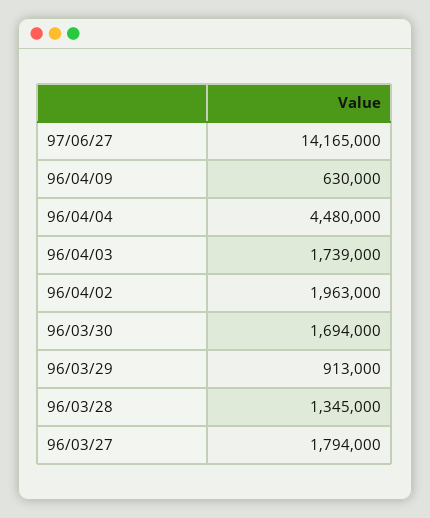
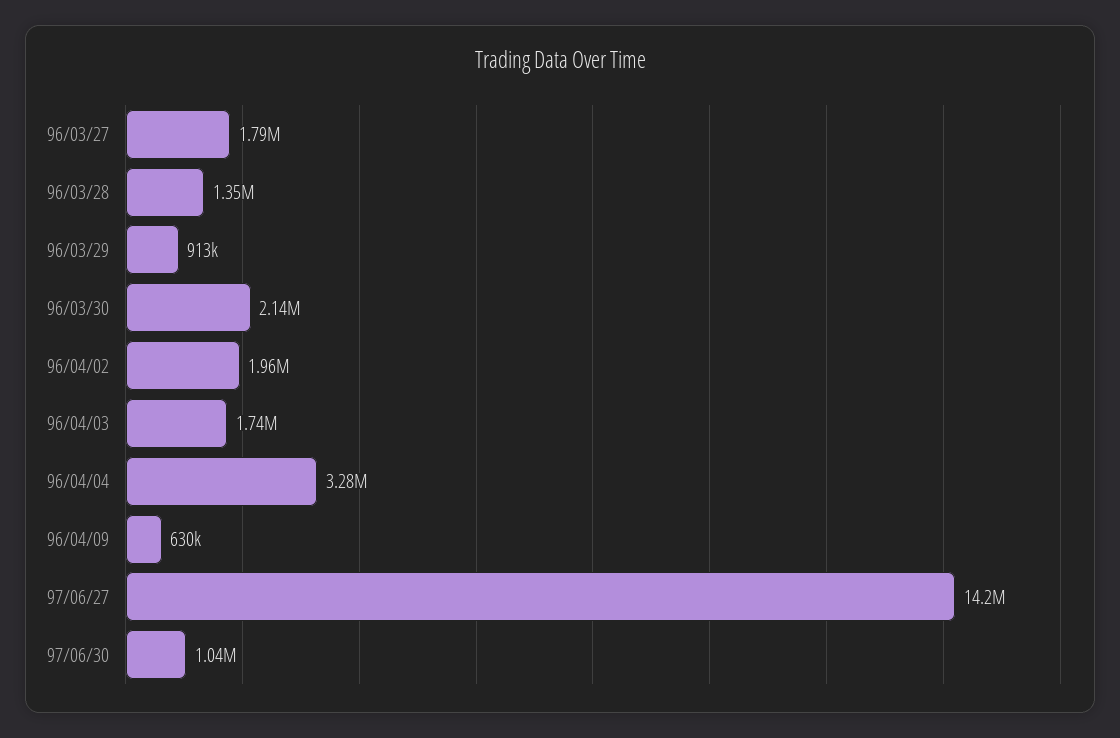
96/04/04: 4480000 -> 3280000
96/03/30: 1694000 -> 2140000
97/06/30: none -> 1040000

